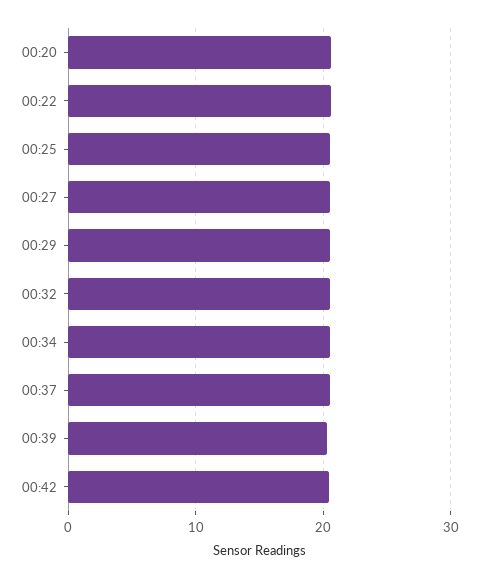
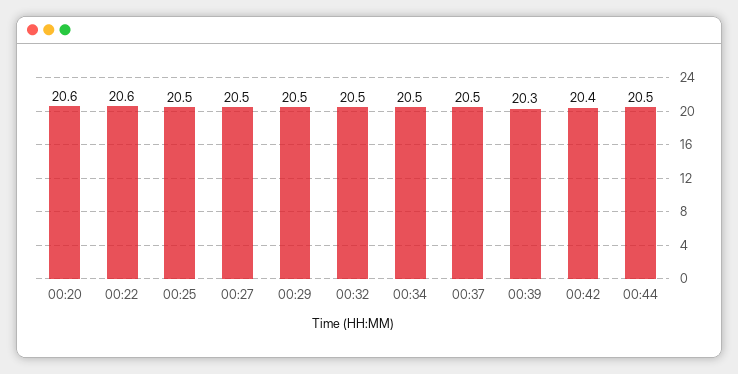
00:44: none -> 20.5

